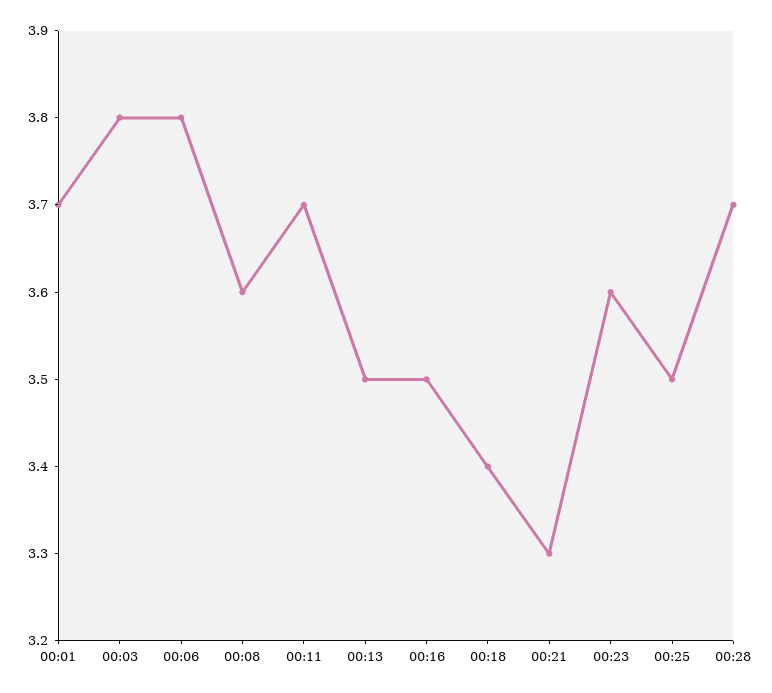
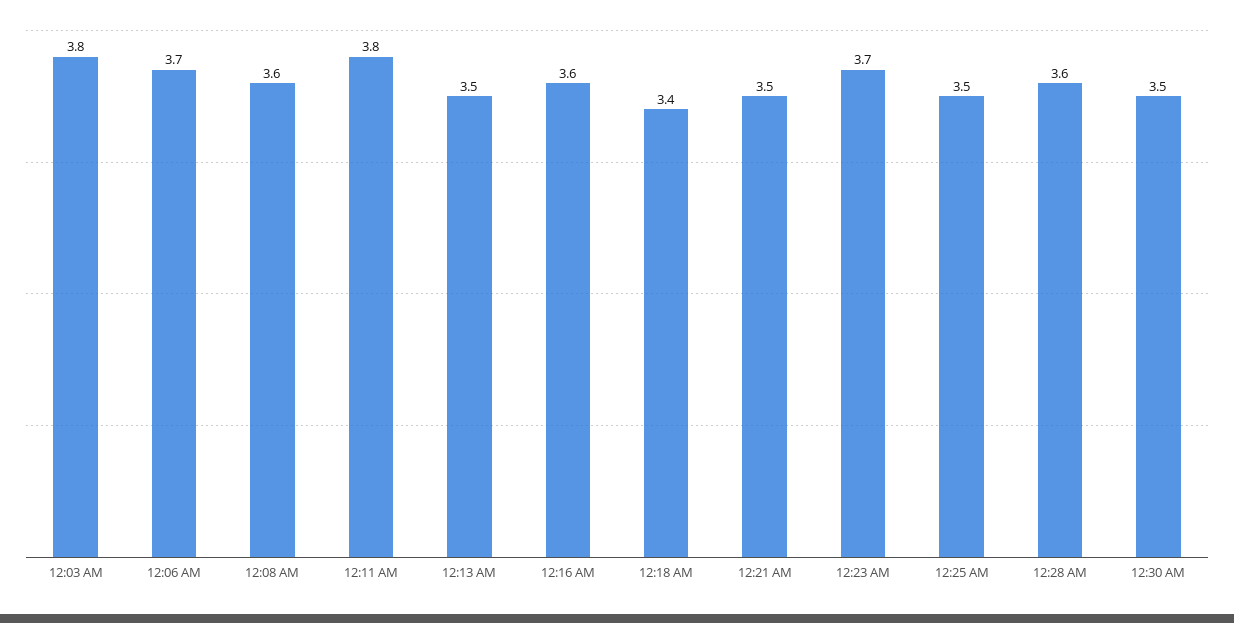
00:01: 3.7 -> none
00:06: 3.8 -> 3.7
00:11: 3.7 -> 3.8
00:16: 3.5 -> 3.6
00:21: 3.3 -> 3.5
00:23: 3.6 -> 3.7
00:28: 3.7 -> 3.6
12:30 AM: none -> 3.5

